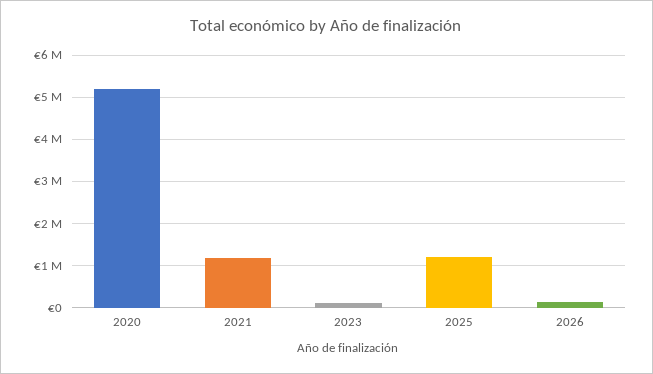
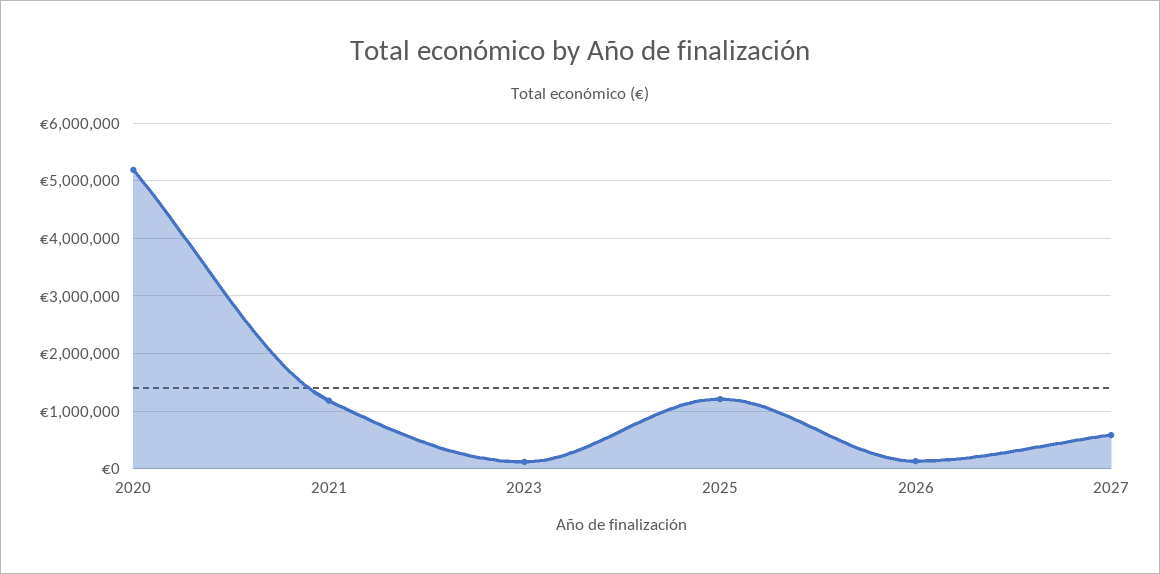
2027: none -> 600000

